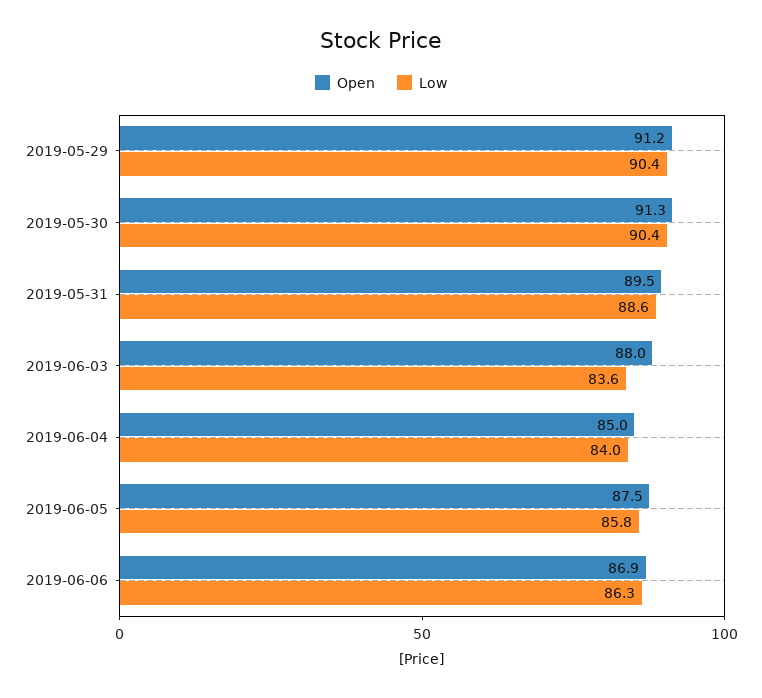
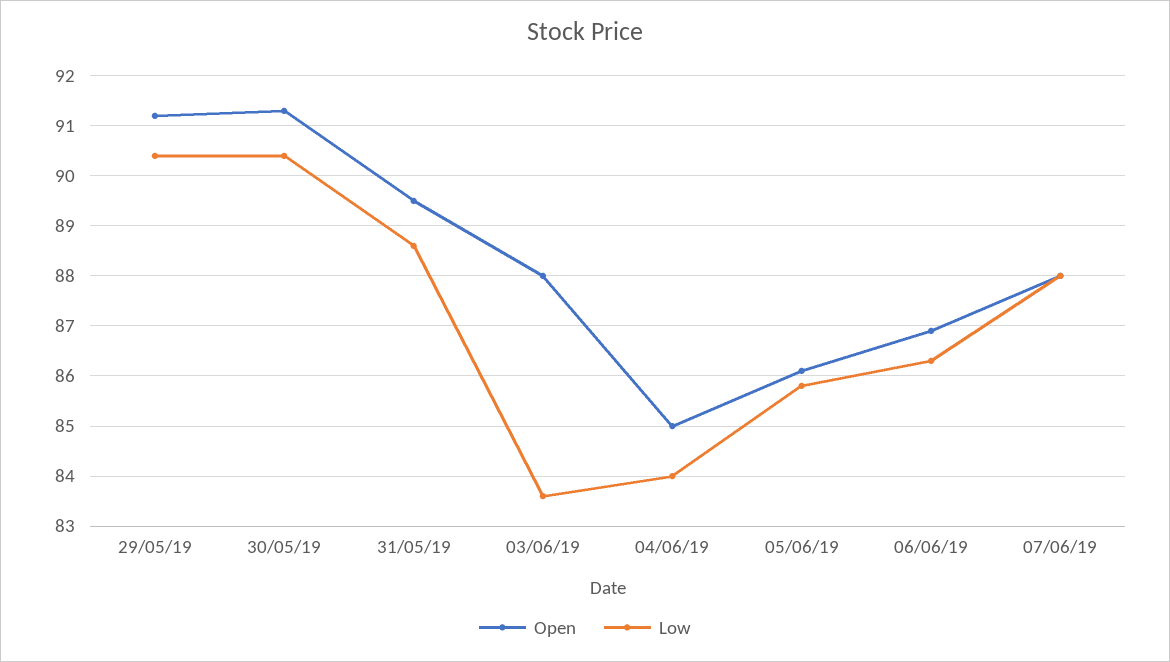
Open, 2019-06-05: 87.5 -> 86
Open, 07/06/19: none -> 88
Low, 07/06/19: none -> 88

